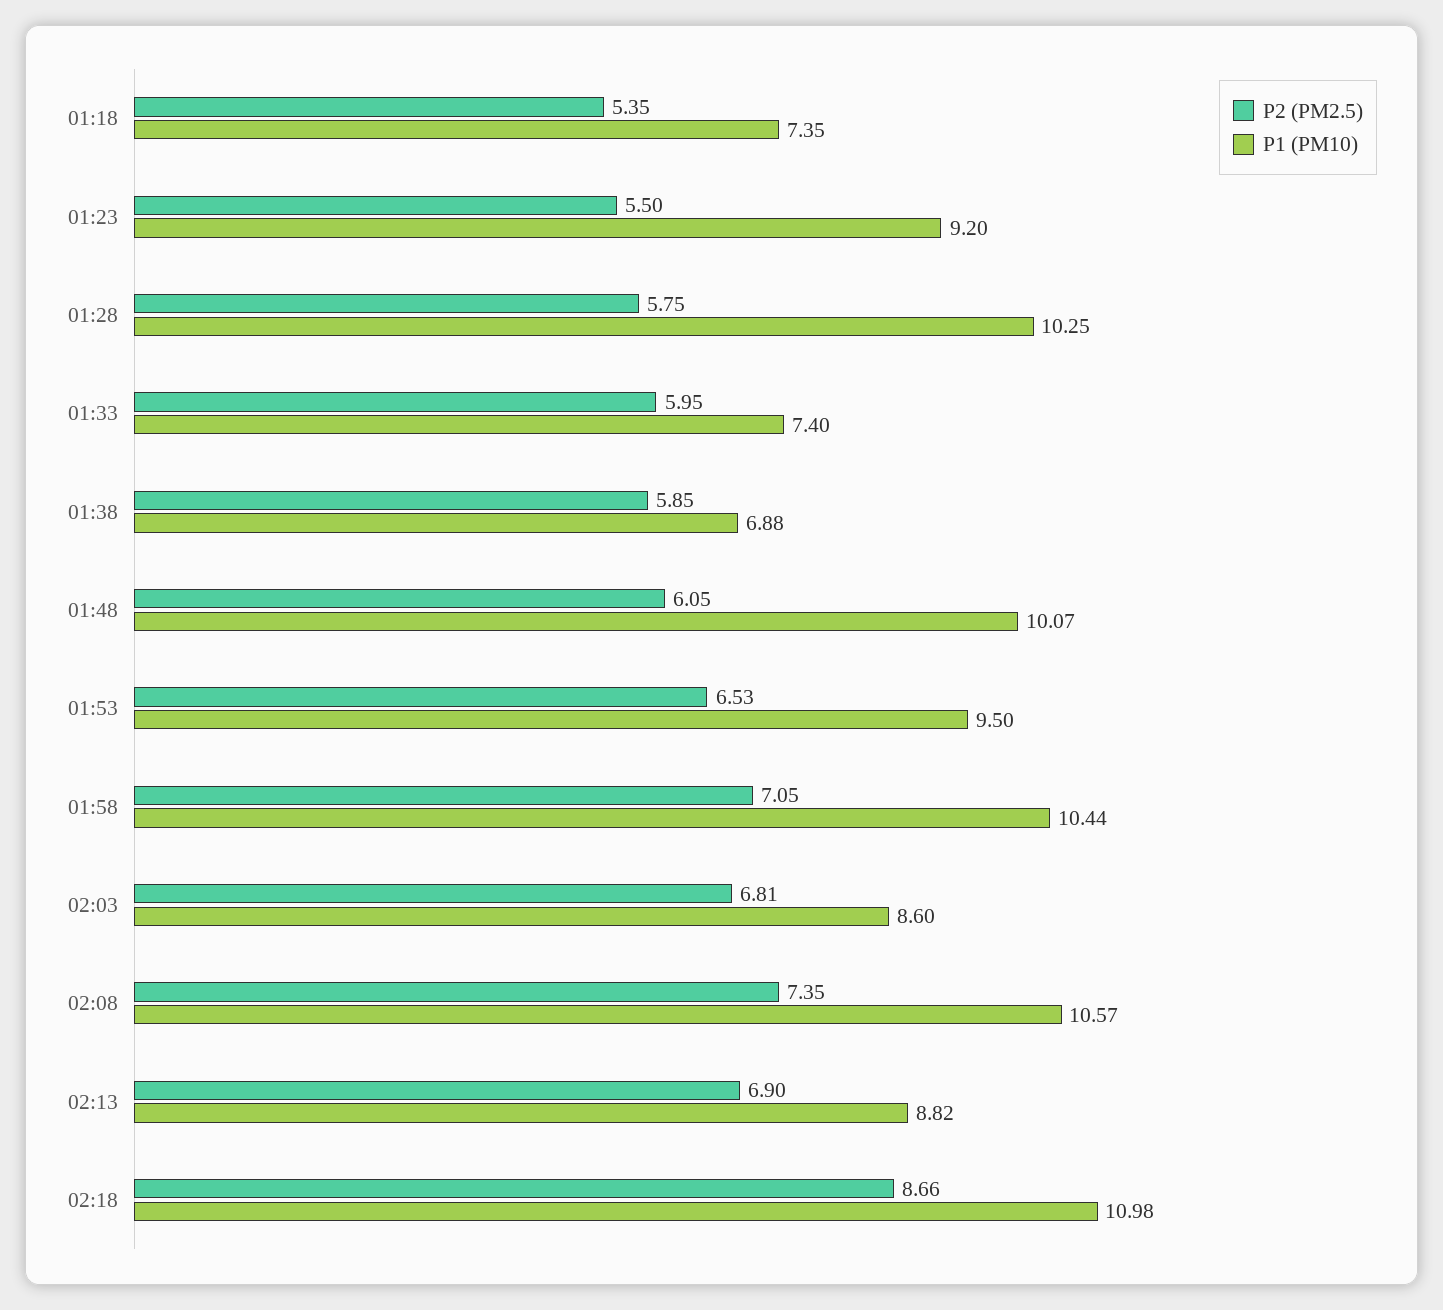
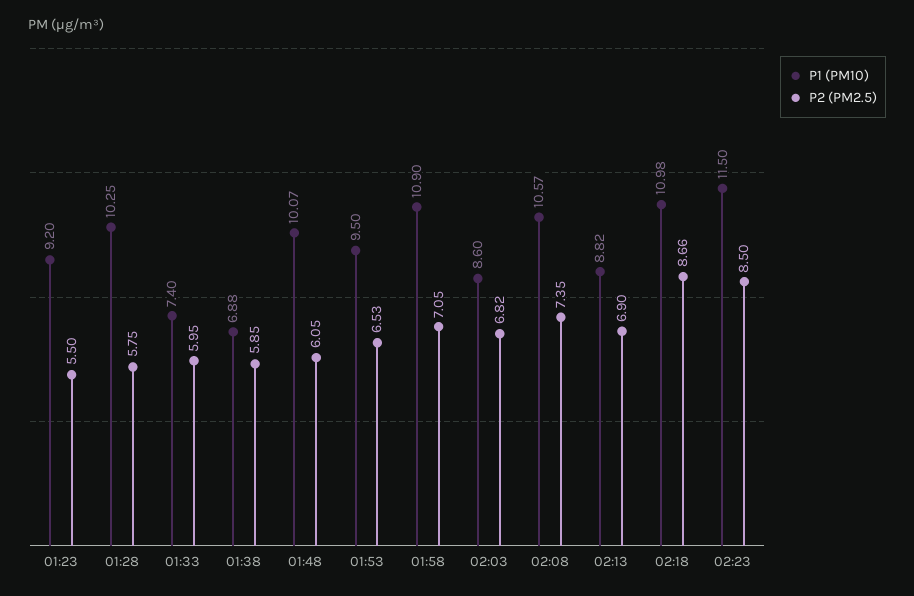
P2 (PM2.5), 01:18: 5.35 -> none
P1 (PM10), 01:18: 7.35 -> none
P1 (PM10), 01:58: 10.44 -> 10.9
P2 (PM2.5), 02:03: 6.81 -> 6.82
P1 (PM10), 02:23: none -> 11.5
P2 (PM2.5), 02:23: none -> 8.5

